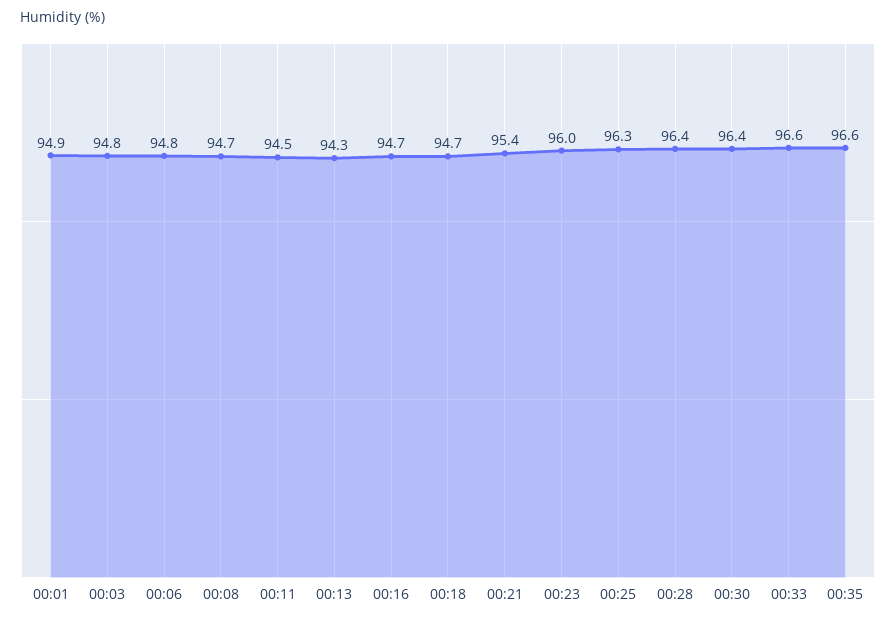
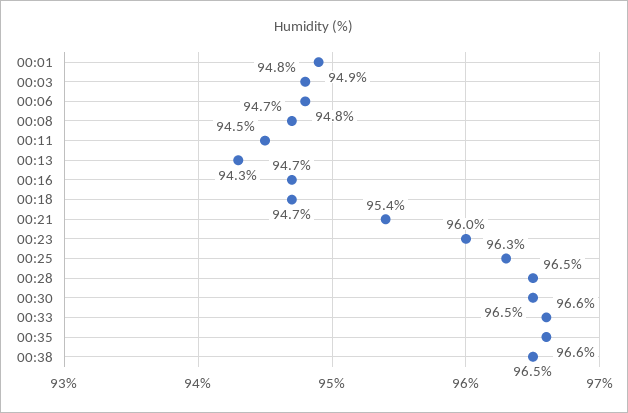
00:28: 96.4 -> 96.5
00:30: 96.4 -> 96.5
00:38: none -> 96.5

